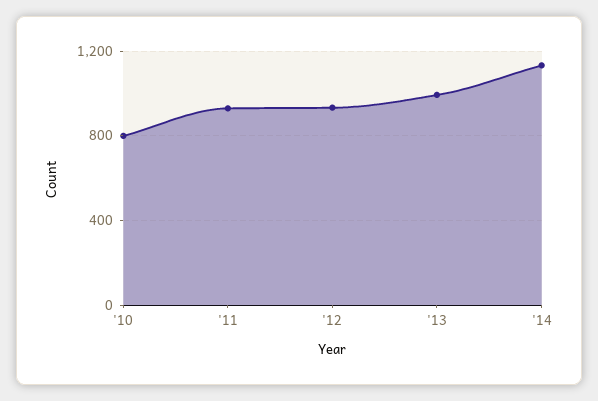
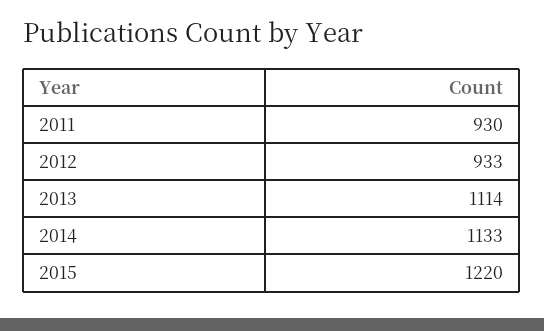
'10: 800 -> none
'13: 1000 -> 1114
2015: none -> 1220

